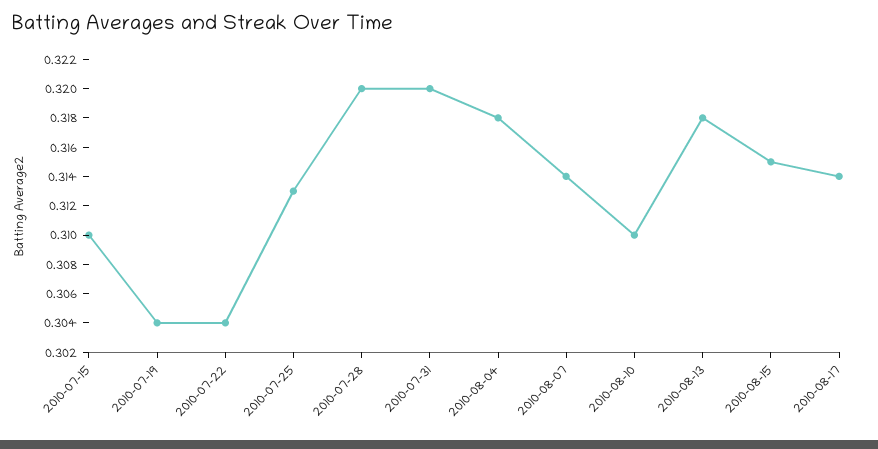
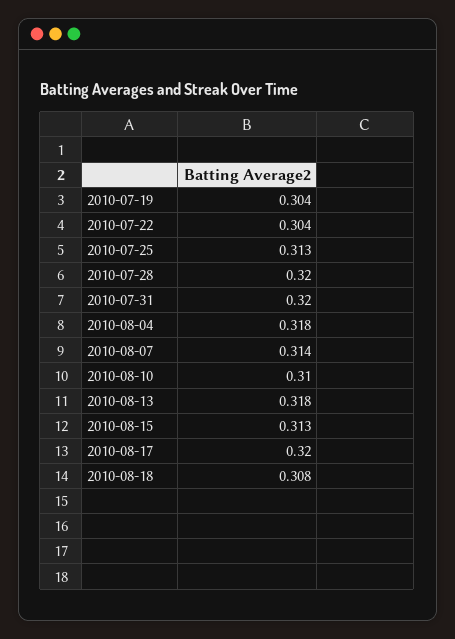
2010-07-15: 0.31 -> none
2010-08-15: 0.315 -> 0.313
2010-08-17: 0.314 -> 0.32
2010-08-18: none -> 0.308

